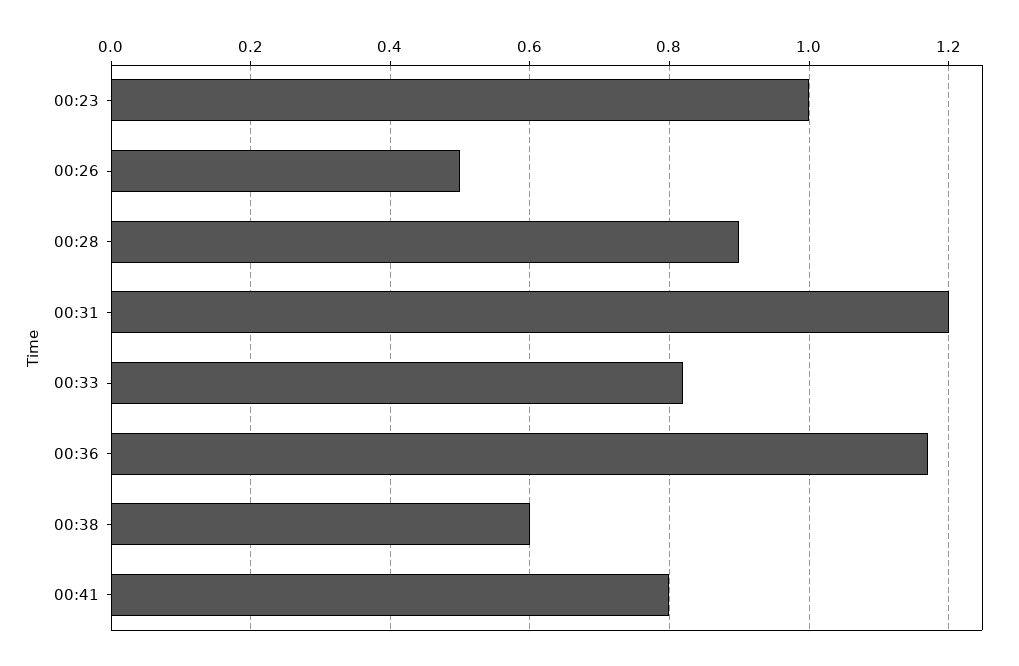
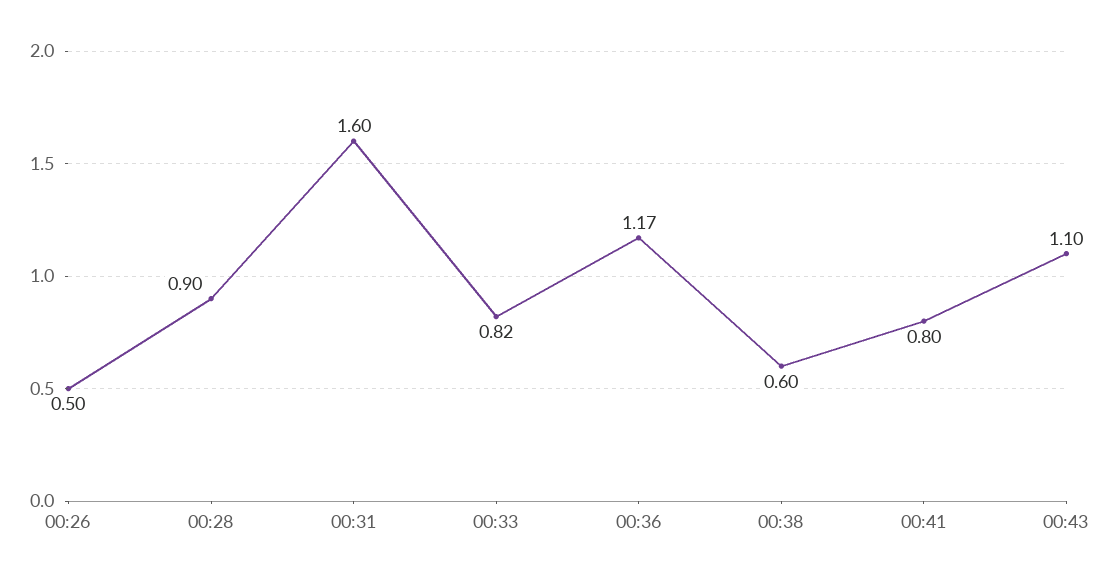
00:23: 1 -> none
00:31: 1.2 -> 1.6
00:43: none -> 1.1

